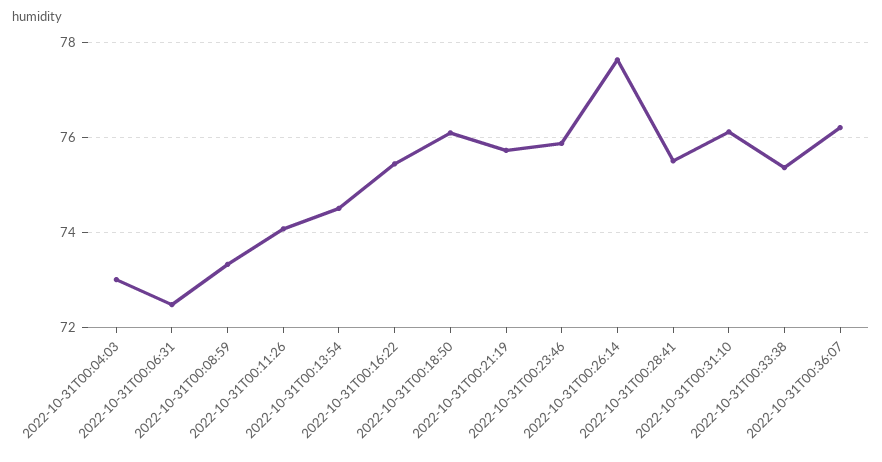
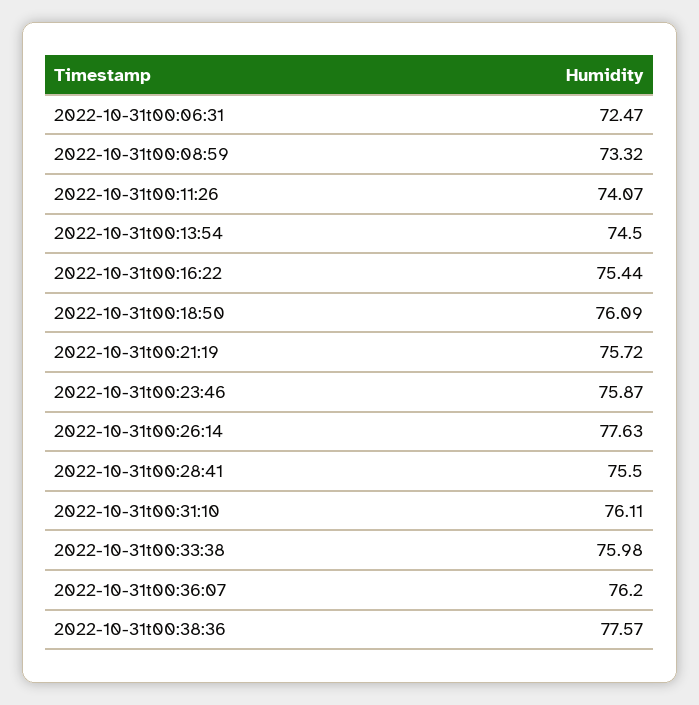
2022-10-31T00:04:03: 73 -> none
2022-10-31T00:33:38: 75.4 -> 75.98
2022-10-31t00:38:36: none -> 77.57

